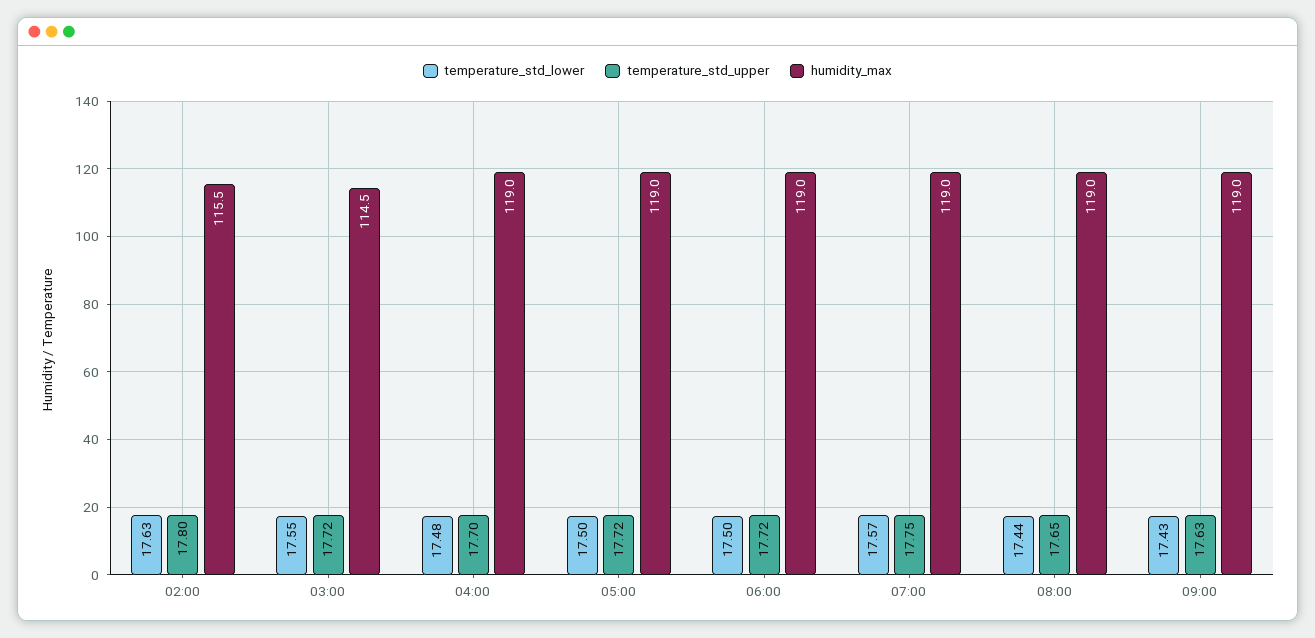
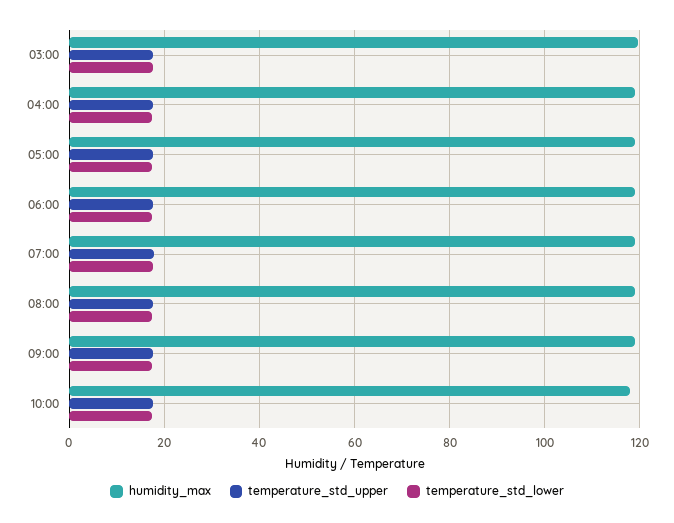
temperature_std_lower, 02:00: 17.63 -> none
temperature_std_upper, 02:00: 17.8 -> none
humidity_max, 02:00: 115.5 -> none
humidity_max, 03:00: 114.5 -> 120
humidity_max, 10:00: none -> 118
temperature_std_upper, 10:00: none -> 18
temperature_std_lower, 10:00: none -> 18

